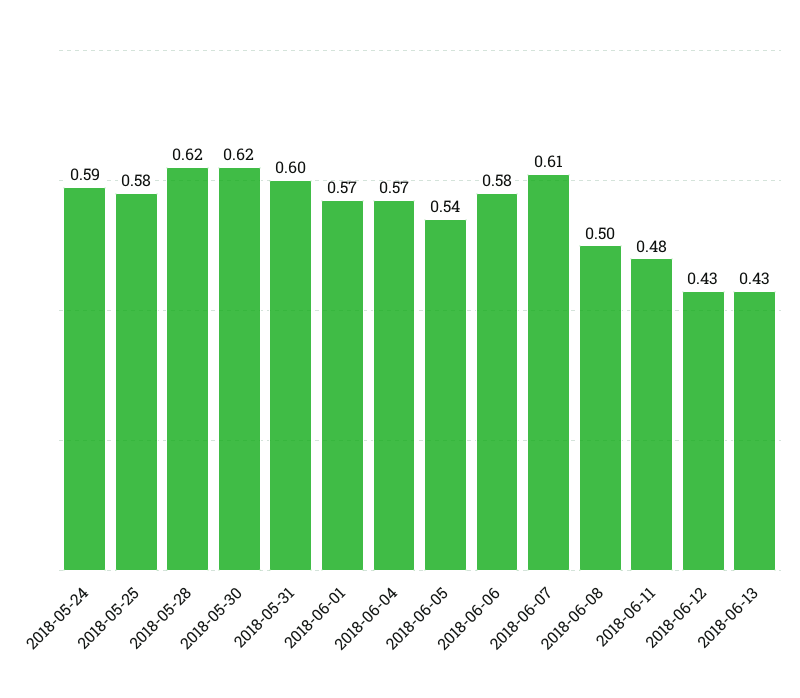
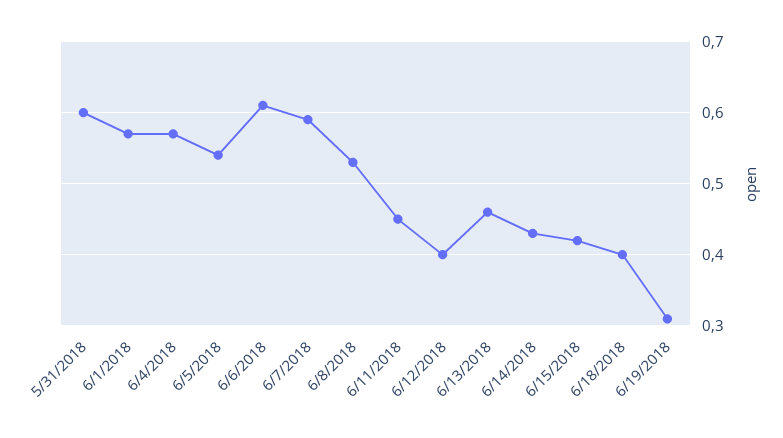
2018-05-24: 0.59 -> none
2018-05-25: 0.58 -> none
2018-05-28: 0.62 -> none
2018-05-30: 0.62 -> none
2018-06-06: 0.58 -> 0.61
2018-06-07: 0.61 -> 0.59
2018-06-08: 0.5 -> 0.53
2018-06-11: 0.48 -> 0.45
2018-06-12: 0.43 -> 0.4
2018-06-13: 0.43 -> 0.46
6/14/2018: none -> 0.43
6/15/2018: none -> 0.42
6/18/2018: none -> 0.4
6/19/2018: none -> 0.31

